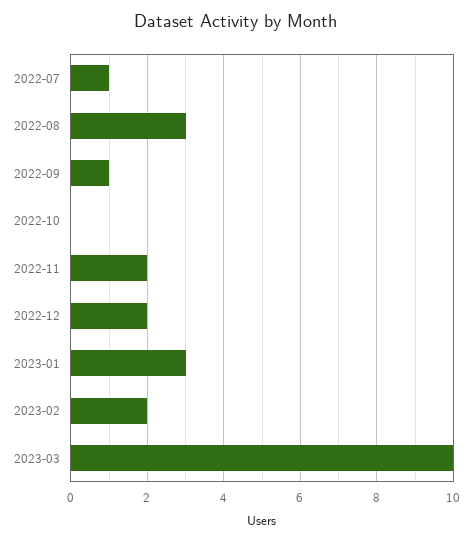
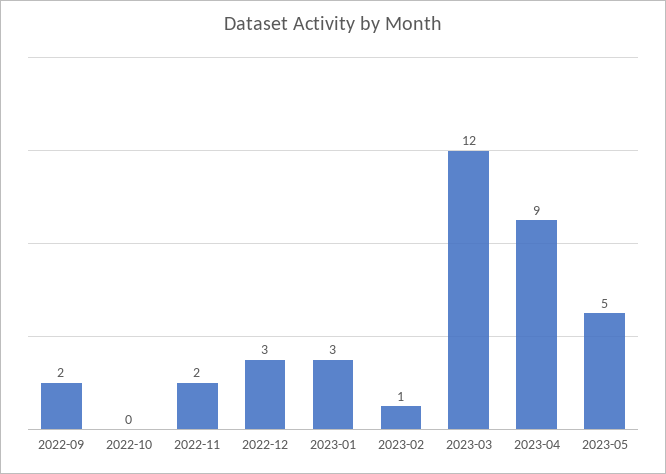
2022-07: 1 -> none
2022-08: 3 -> none
2022-09: 1 -> 2
2022-12: 2 -> 3
2023-02: 2 -> 1
2023-03: 10 -> 12
2023-04: none -> 9
2023-05: none -> 5

